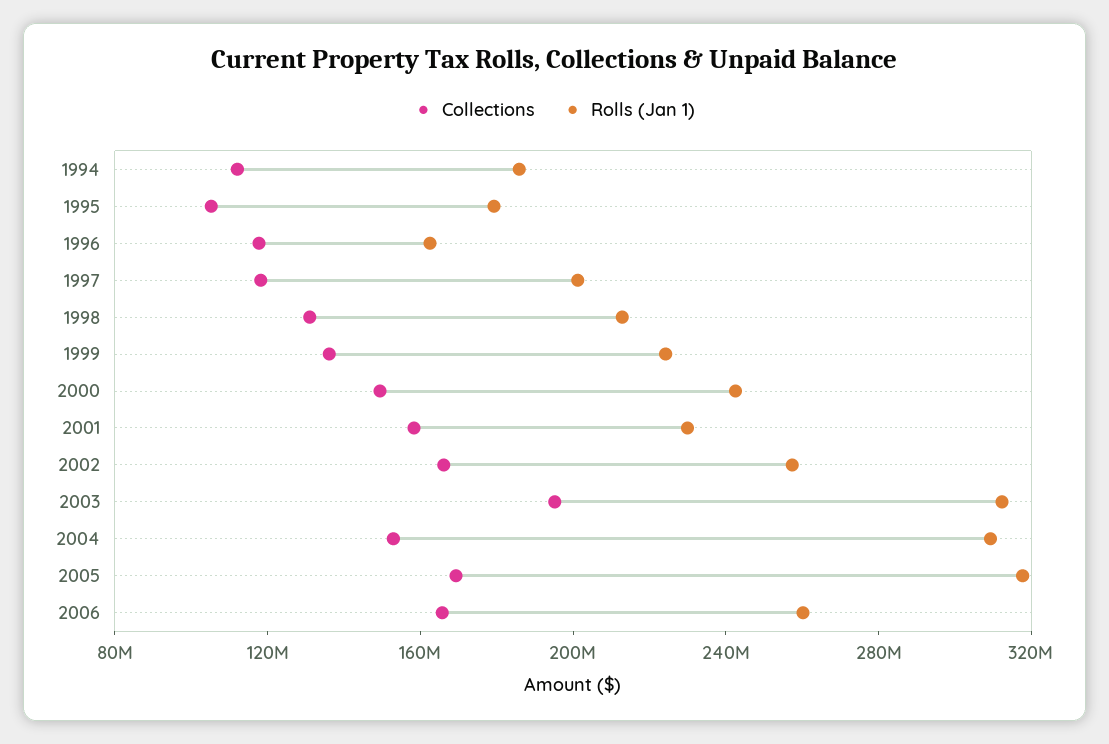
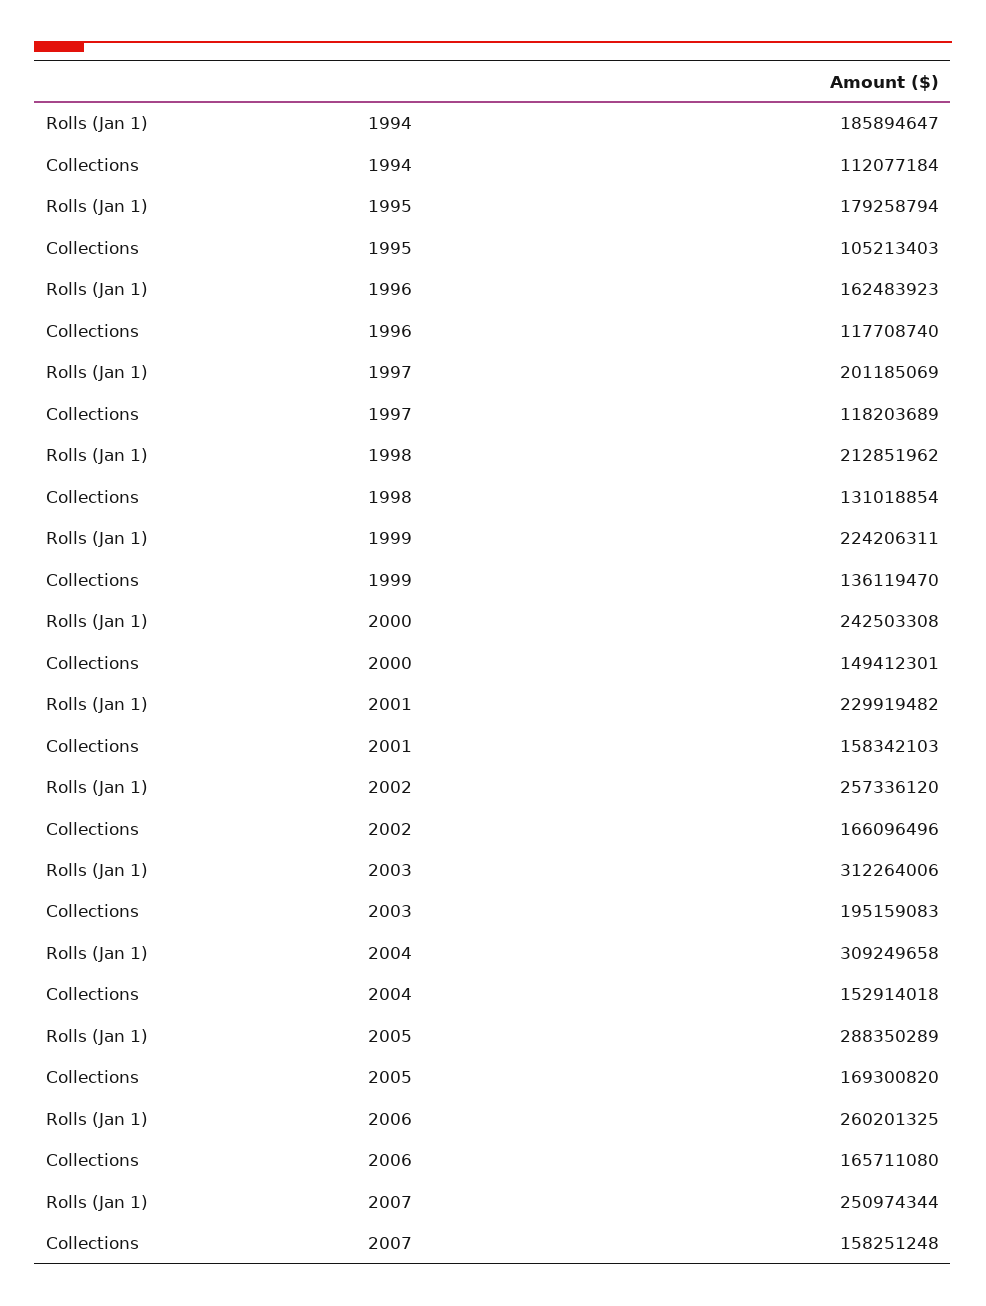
Rolls (Jan 1), 2005: 320000000 -> 288350289
Rolls (Jan 1), 2007: none -> 250974344
Collections, 2007: none -> 158251248

